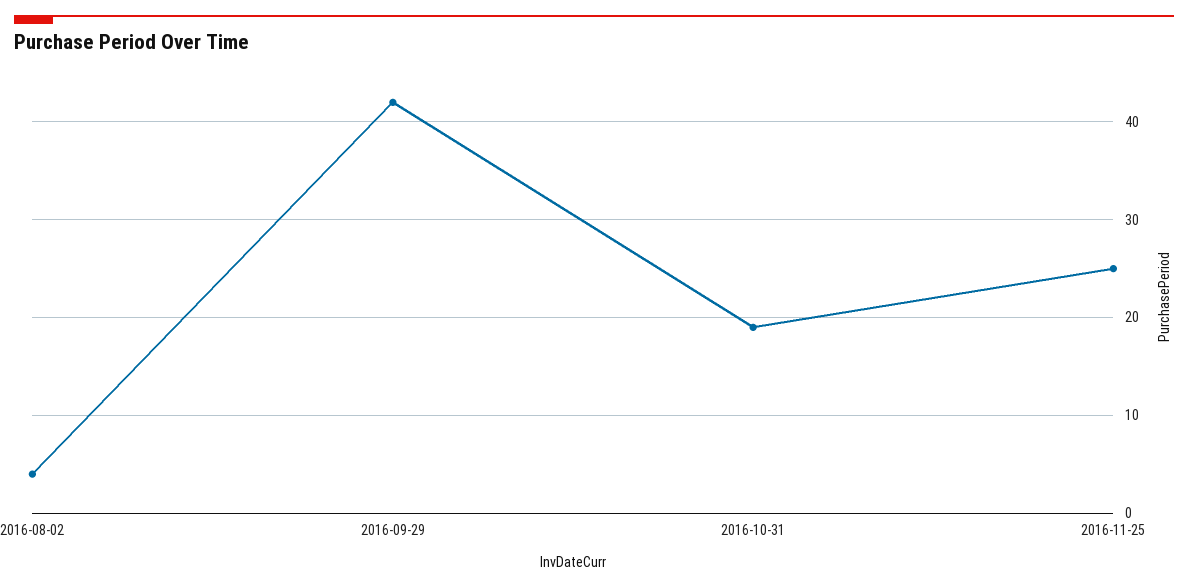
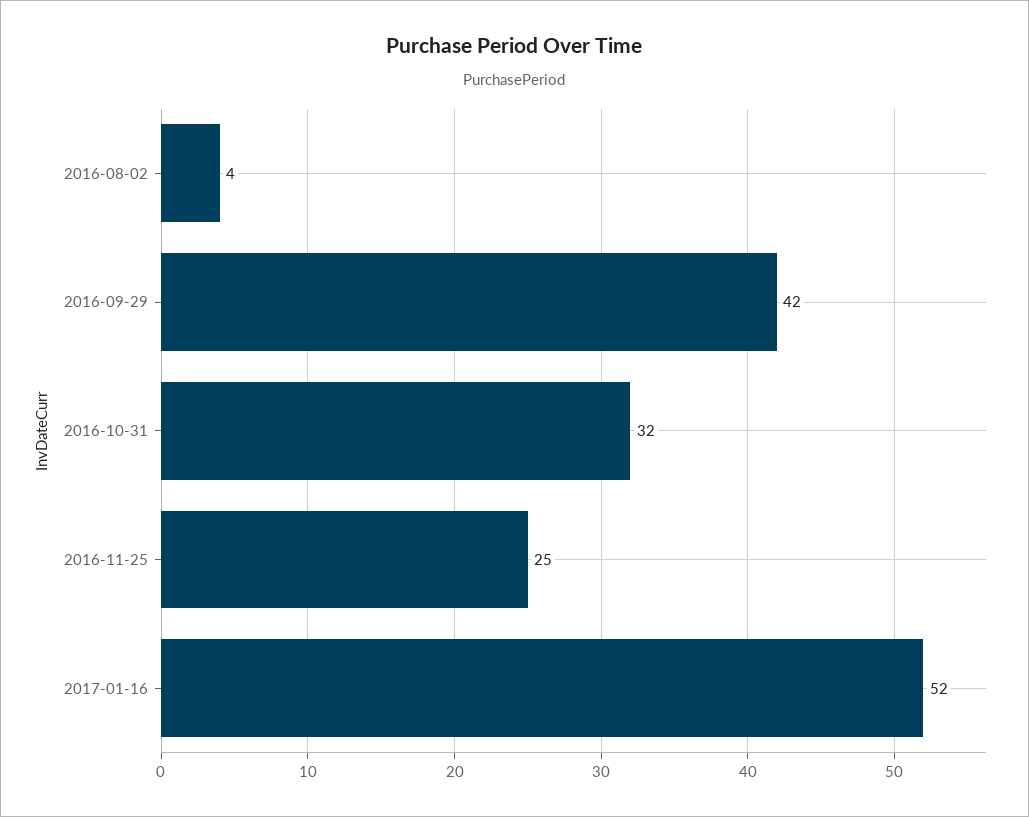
2016-10-31: 19 -> 32
2017-01-16: none -> 52

